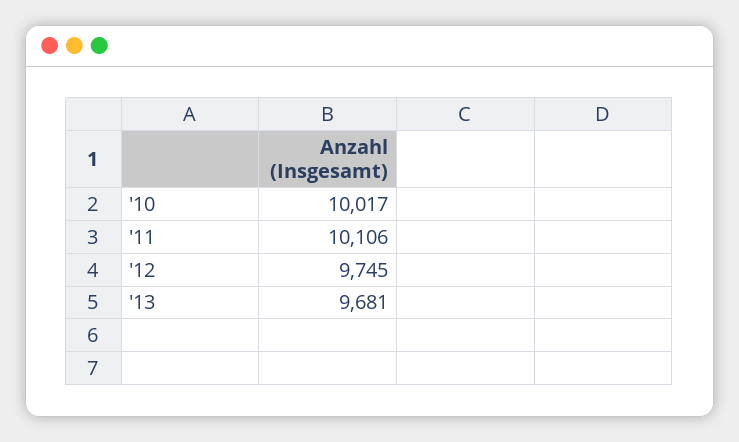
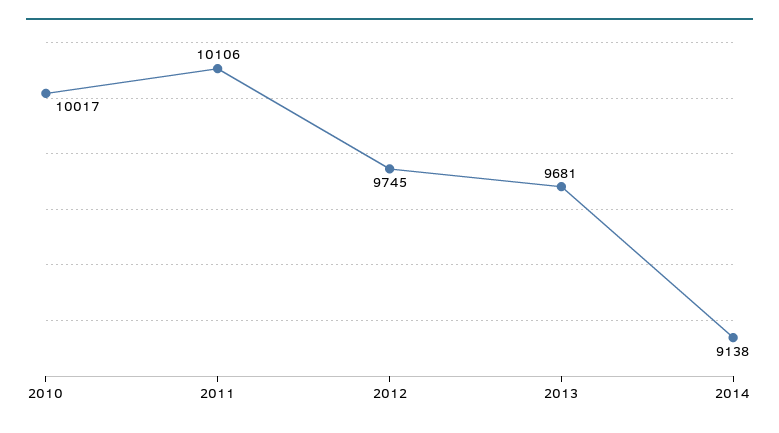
2014: none -> 9138

